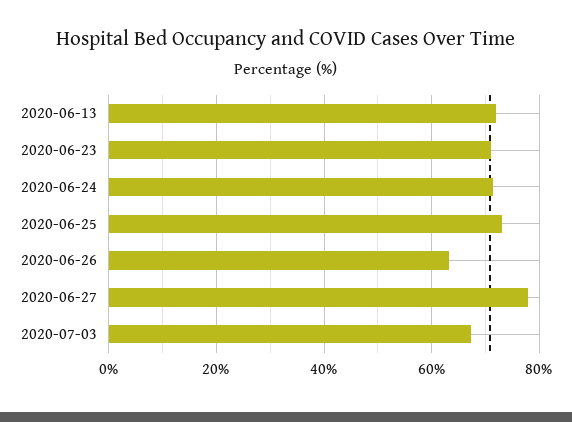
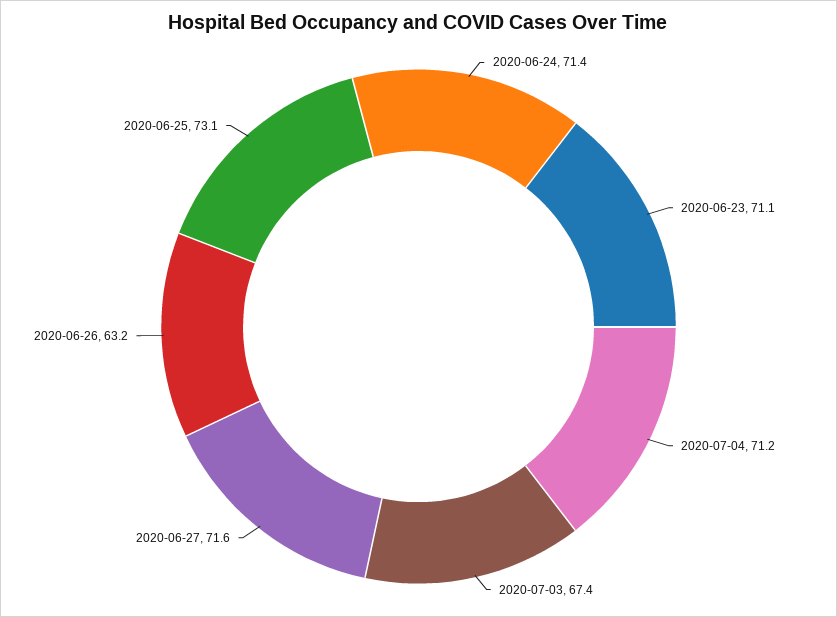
2020-06-13: 72 -> none
2020-06-27: 78 -> 71.6
2020-07-04: none -> 71.2

